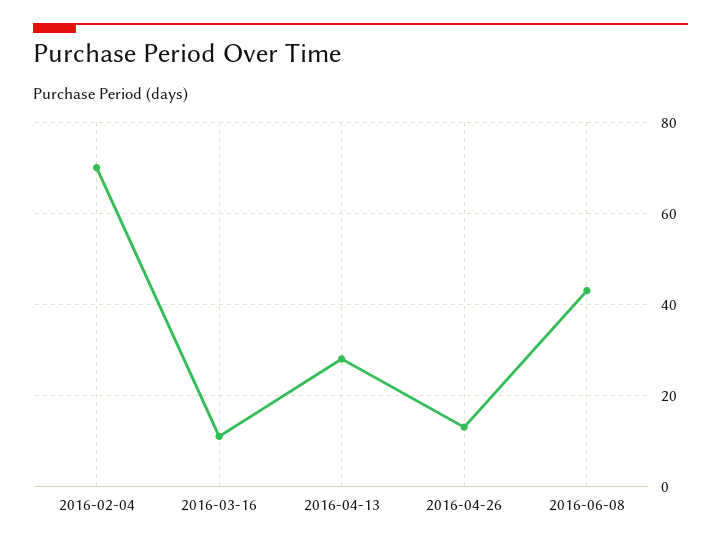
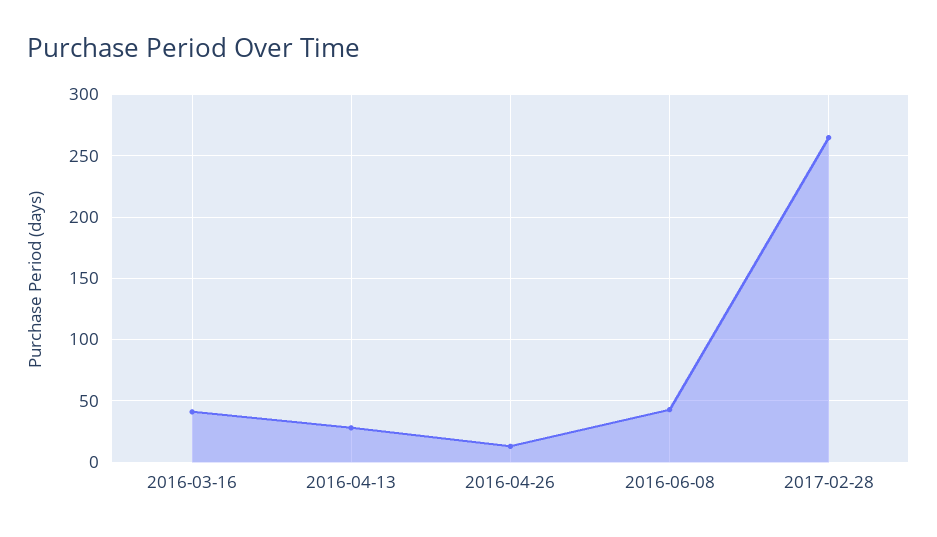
2016-02-04: 70 -> none
2016-03-16: 10 -> 40
2017-02-28: none -> 265

